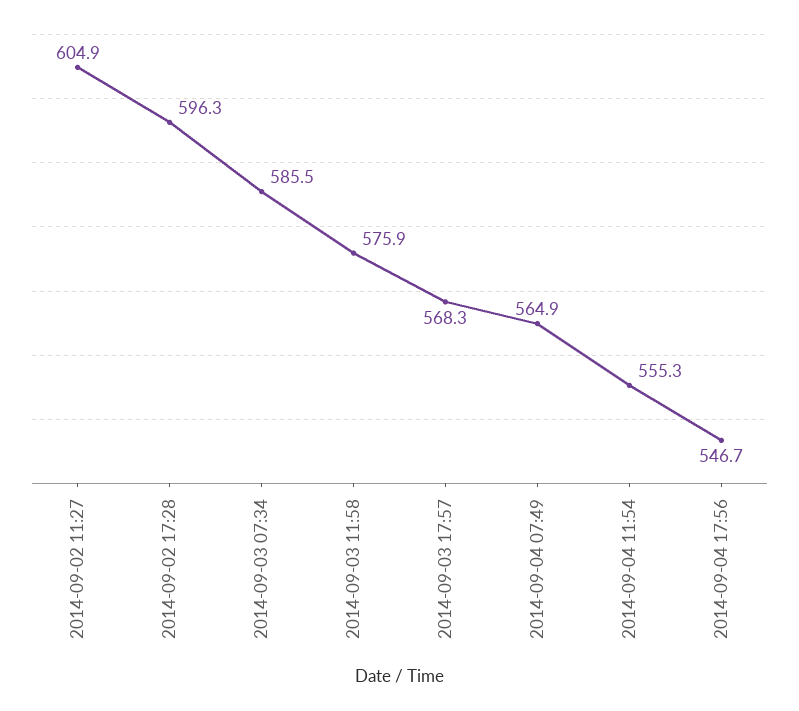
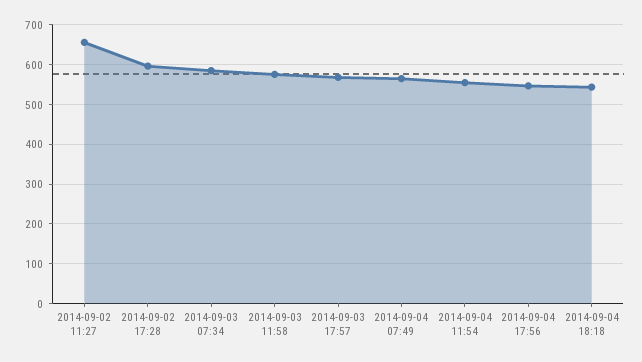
2014-09-02 11:27: 604.9 -> 660
2014-09-04 18:18: none -> 540

